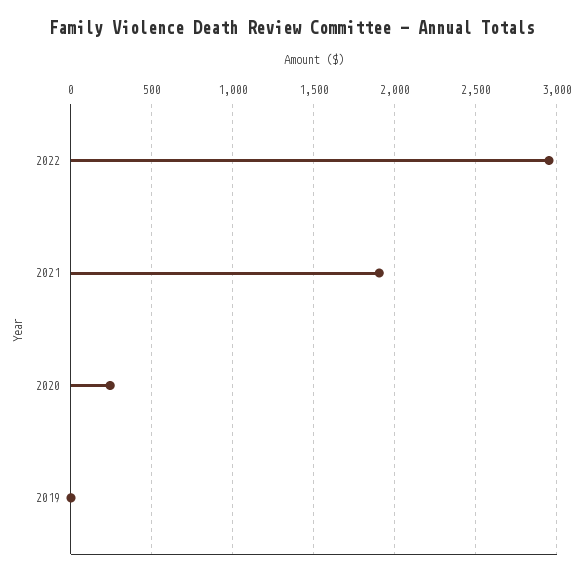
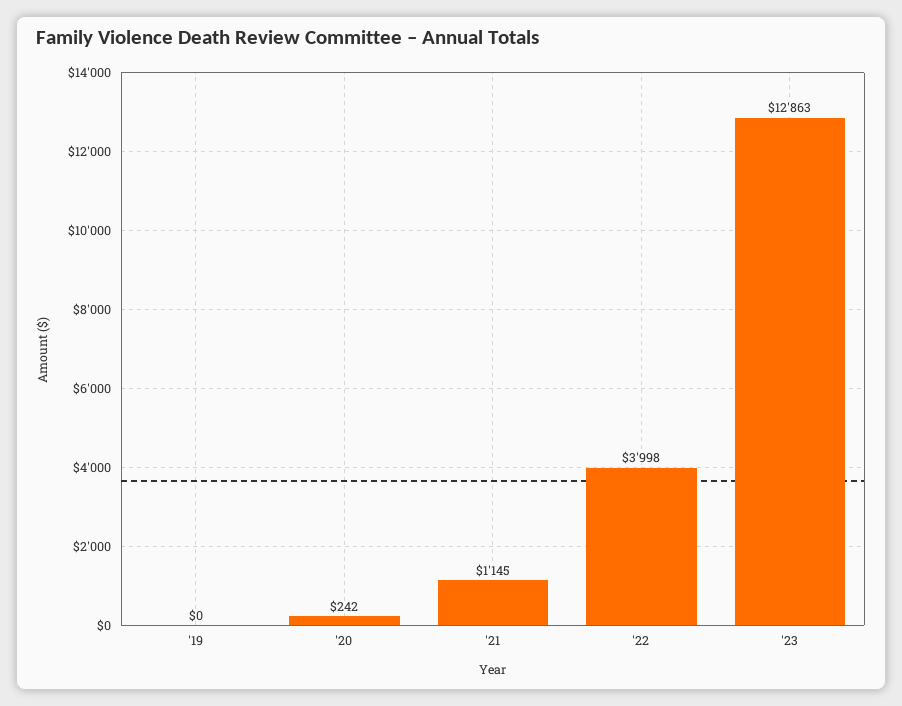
2022: 2950 -> 3998
2021: 1900 -> 1145
'23: none -> 12863

